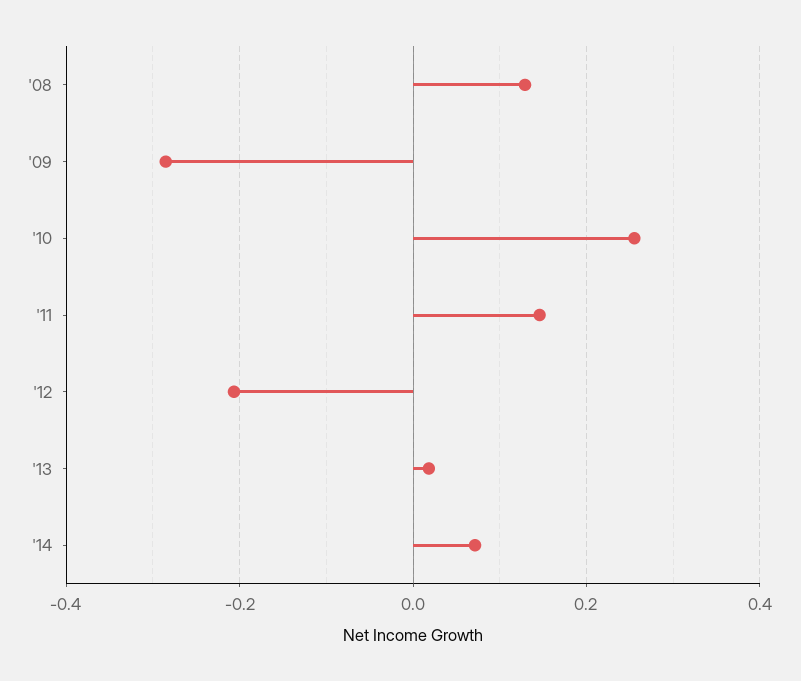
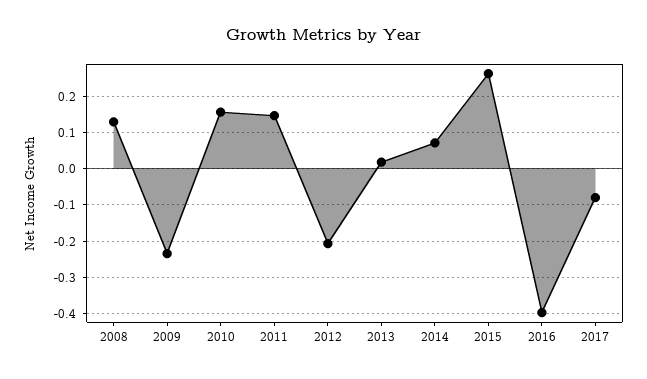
'09: -0.28 -> -0.24
'10: 0.26 -> 0.16
2015: none -> 0.26
2016: none -> -0.4
2017: none -> -0.08

